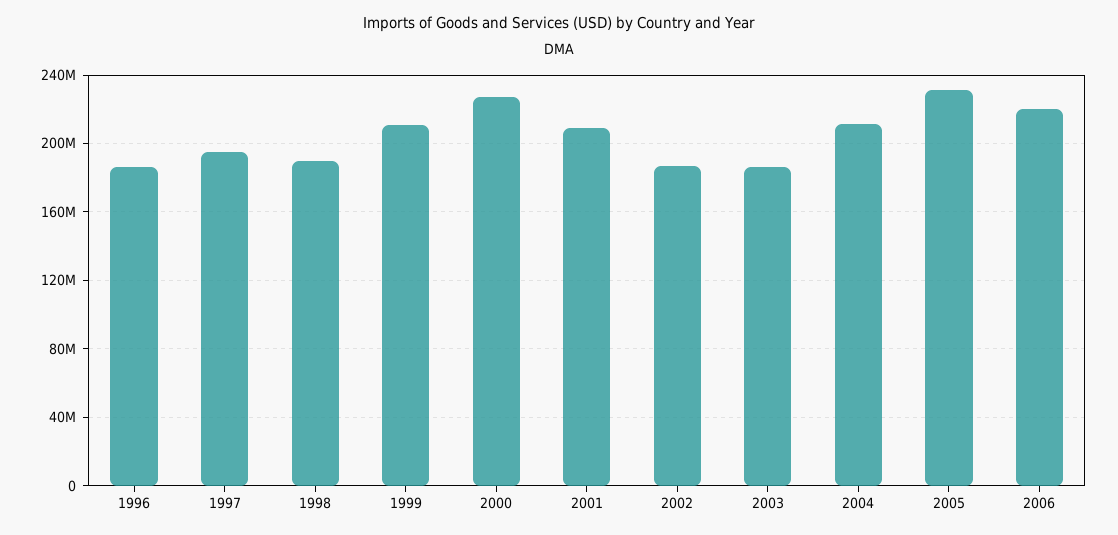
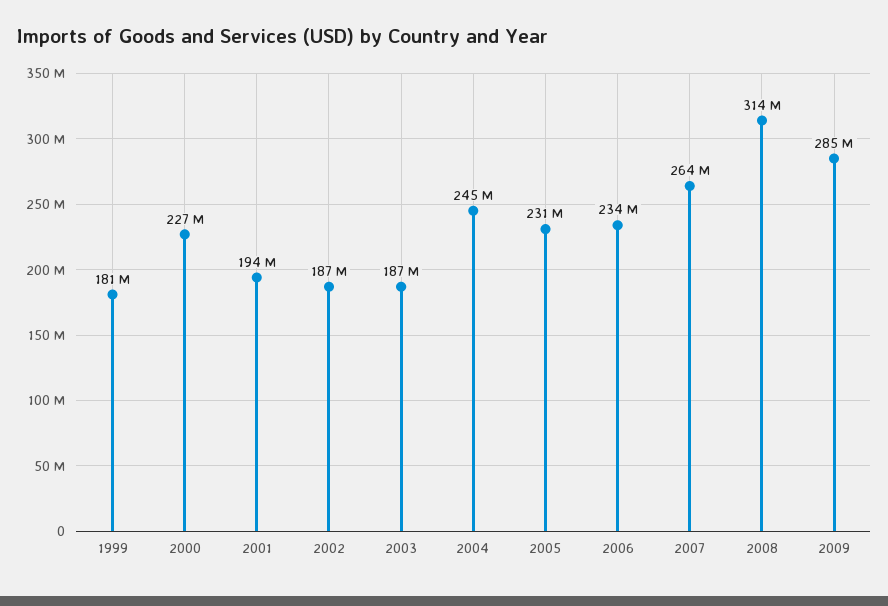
1996: 185000000 -> none
1997: 195000000 -> none
1998: 190000000 -> none
1999: 210000000 -> 181000000
2001: 210000000 -> 194000000
2004: 210000000 -> 245000000
2006: 220000000 -> 234000000
2007: none -> 264000000
2008: none -> 314000000
2009: none -> 285000000

